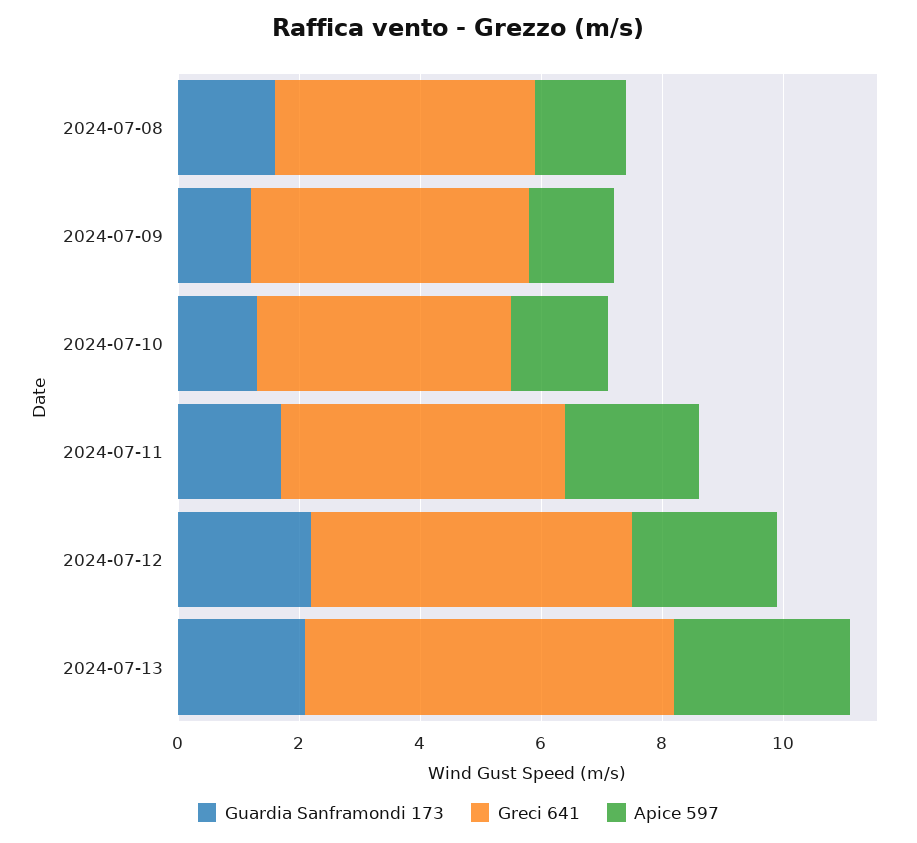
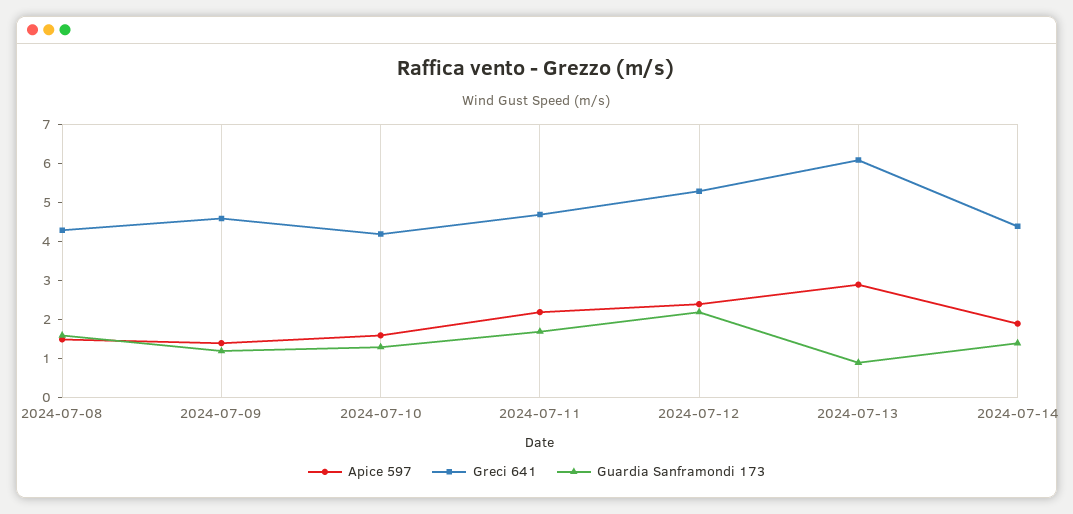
Guardia Sanframondi 173, 2024-07-13: 2 -> 1
Apice 597, 2024-07-14: none -> 2
Greci 641, 2024-07-14: none -> 4.5
Guardia Sanframondi 173, 2024-07-14: none -> 1.5

